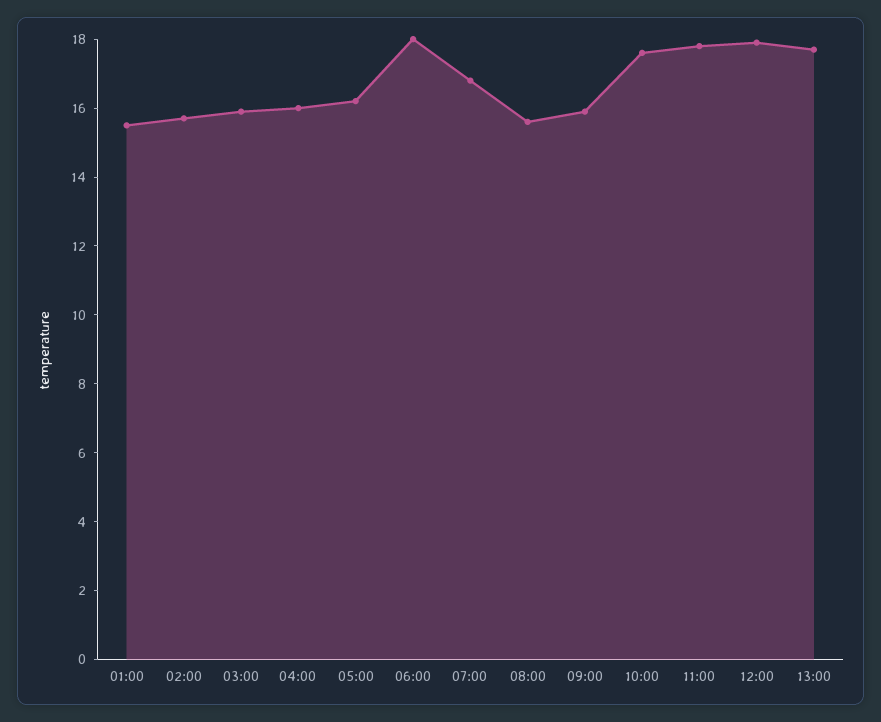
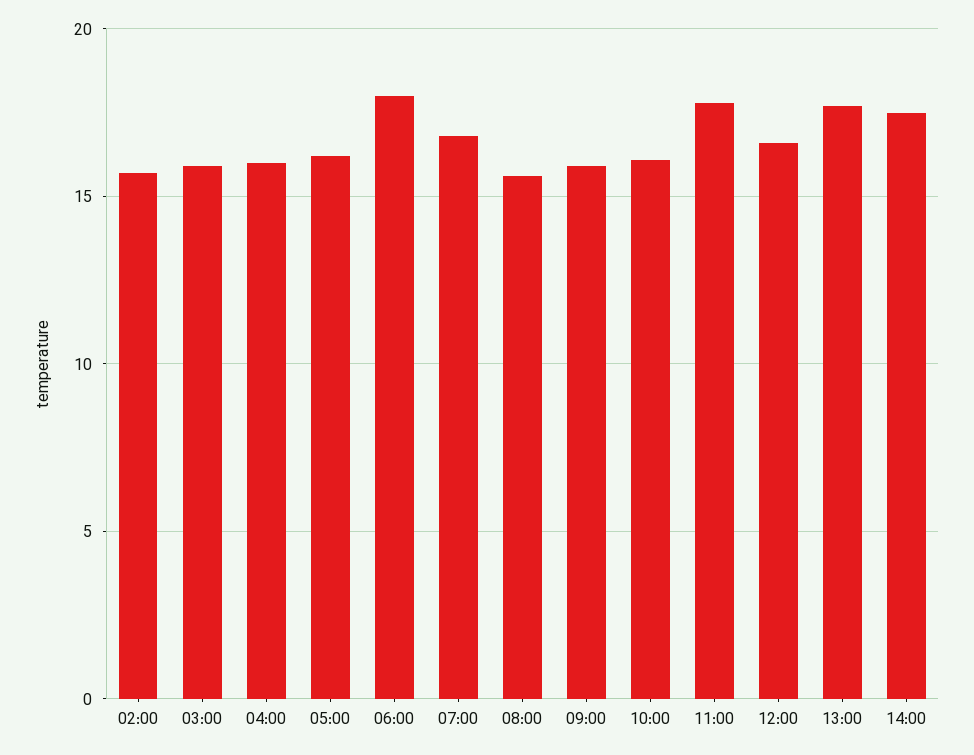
01:00: 15.5 -> none
10:00: 17.5 -> 16
12:00: 18 -> 16.5
14:00: none -> 17.5

